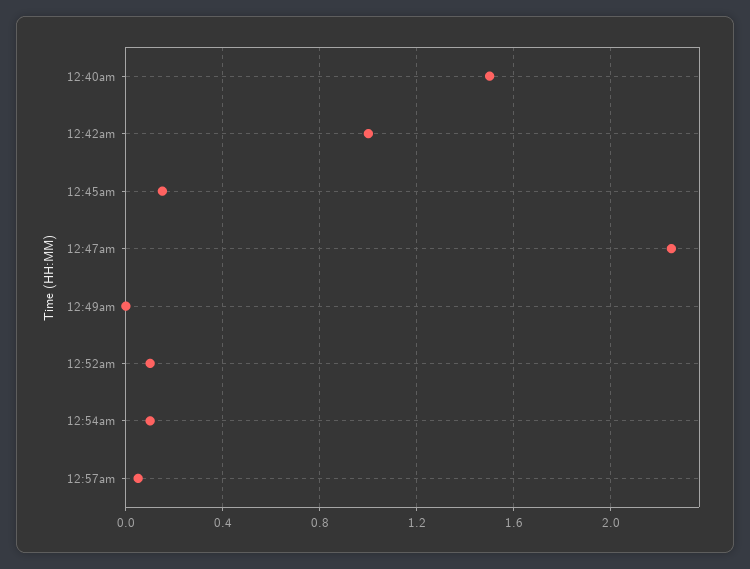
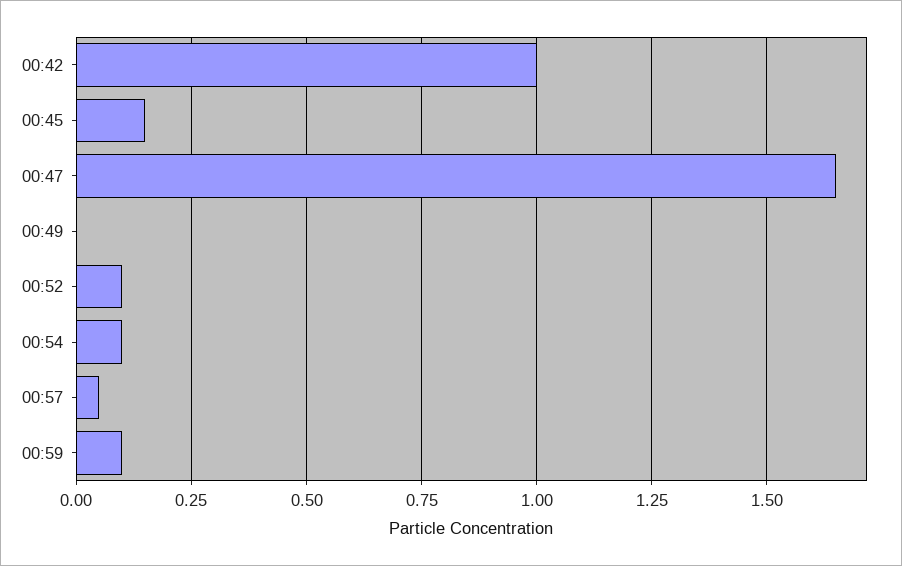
12:40am: 1.5 -> none
12:47am: 2.25 -> 1.65
00:59: none -> 0.1

